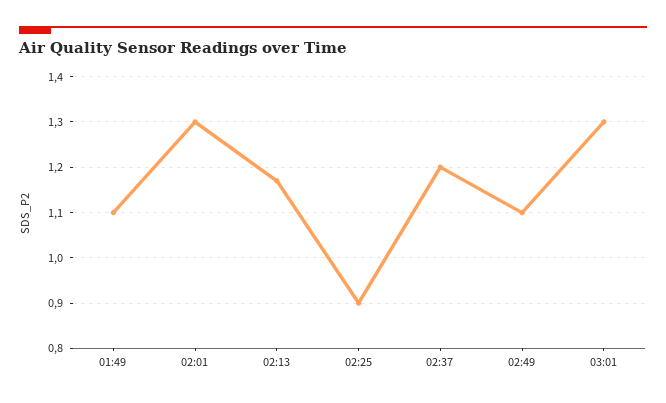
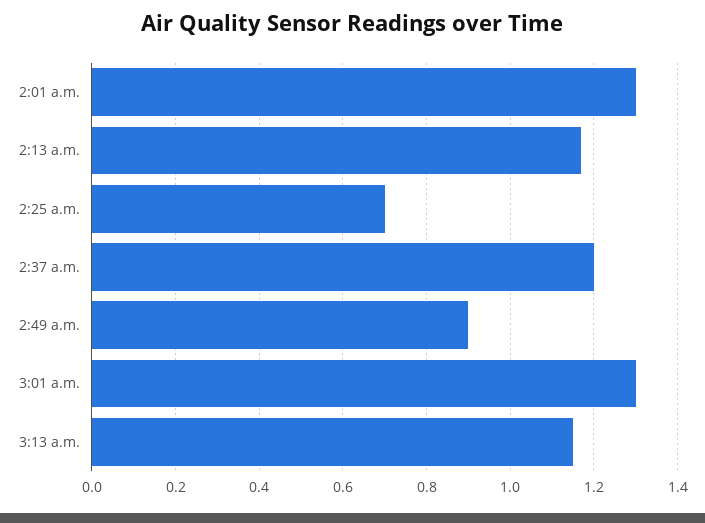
01:49: 1.1 -> none
02:25: 0.9 -> 0.7
02:49: 1.1 -> 0.9
3:13 a.m.: none -> 1.15

